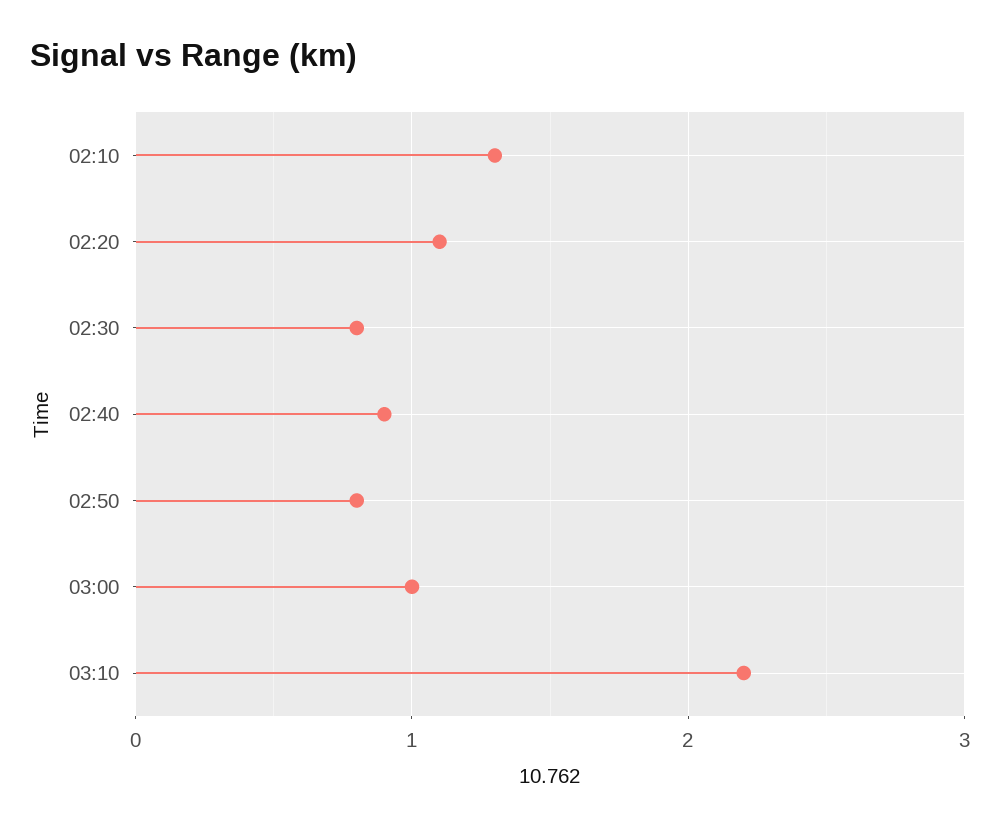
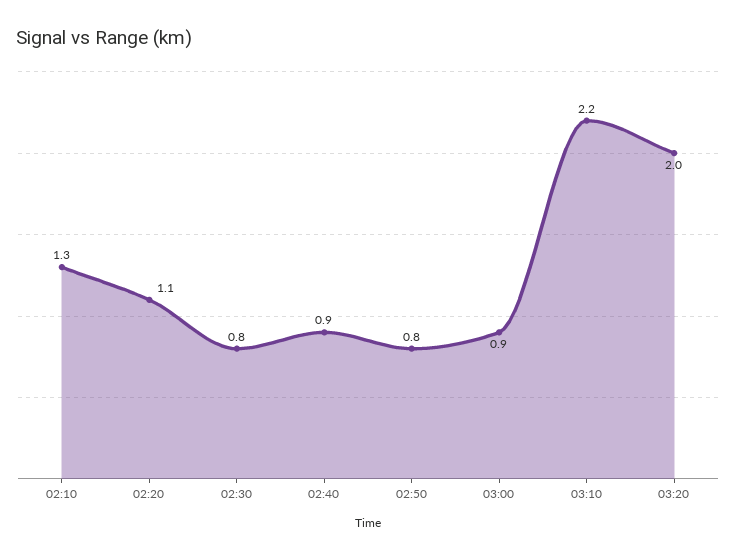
03:00: 1 -> 0.9
03:20: none -> 2

